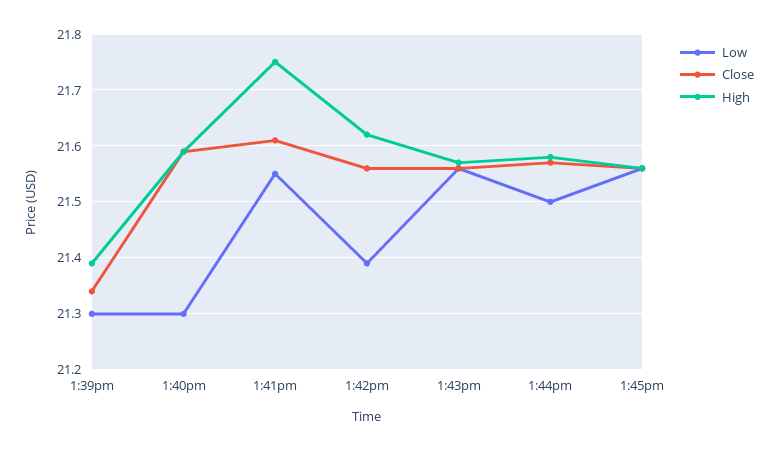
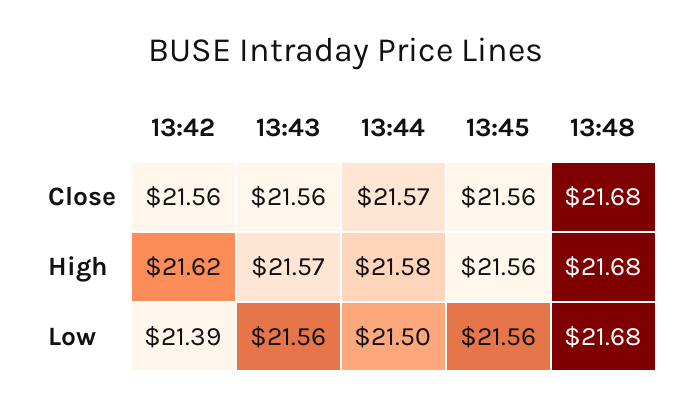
Low, 1:39pm: 21.3 -> none
Close, 1:39pm: 21.35 -> none
High, 1:39pm: 21.4 -> none
Low, 1:40pm: 21.3 -> none
Close, 1:40pm: 21.6 -> none
High, 1:40pm: 21.6 -> none
Low, 1:41pm: 21.55 -> none
Close, 1:41pm: 21.6 -> none
High, 1:41pm: 21.75 -> none
Close, 13:48: none -> 21.68
High, 13:48: none -> 21.68
Low, 13:48: none -> 21.68

